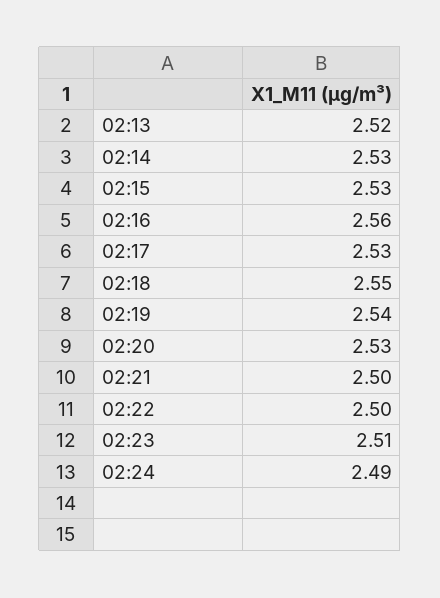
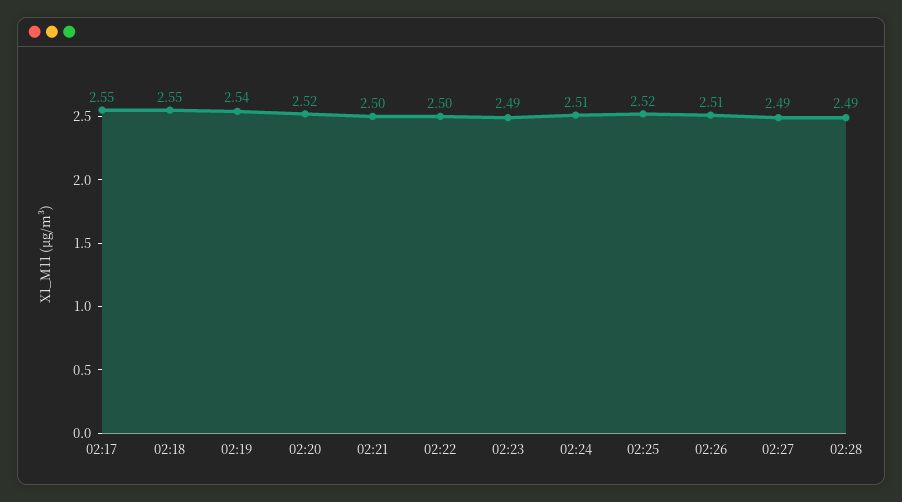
02:13: 2.52 -> none
02:14: 2.53 -> none
02:15: 2.53 -> none
02:16: 2.56 -> none
02:17: 2.53 -> 2.55
02:20: 2.53 -> 2.52
02:23: 2.51 -> 2.49
02:24: 2.49 -> 2.51
02:25: none -> 2.52
02:26: none -> 2.51
02:27: none -> 2.49
02:28: none -> 2.49

